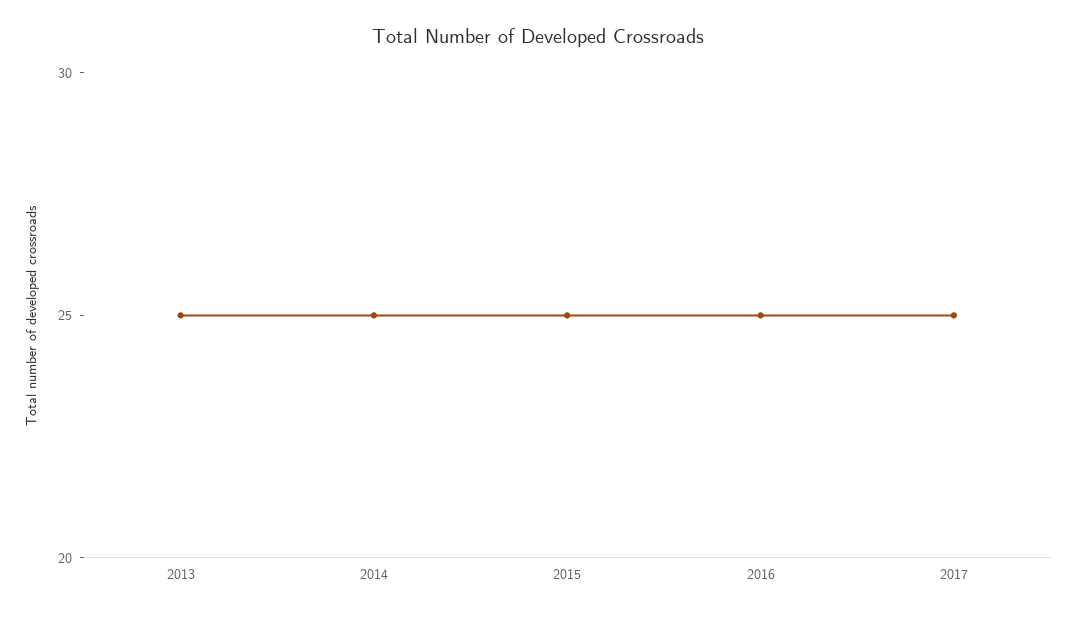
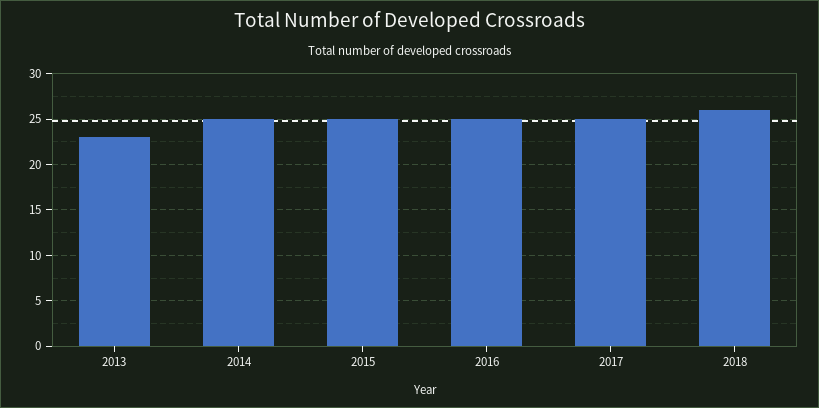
2013: 25 -> 23
2018: none -> 26

